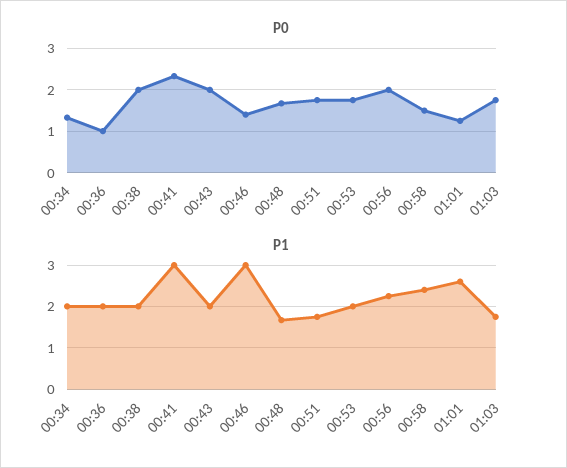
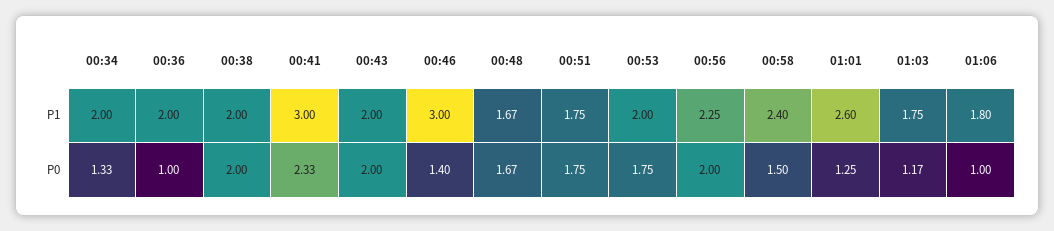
P0, 01:03: 1.8 -> 1.17
P1, 01:06: none -> 1.8
P0, 01:06: none -> 1

